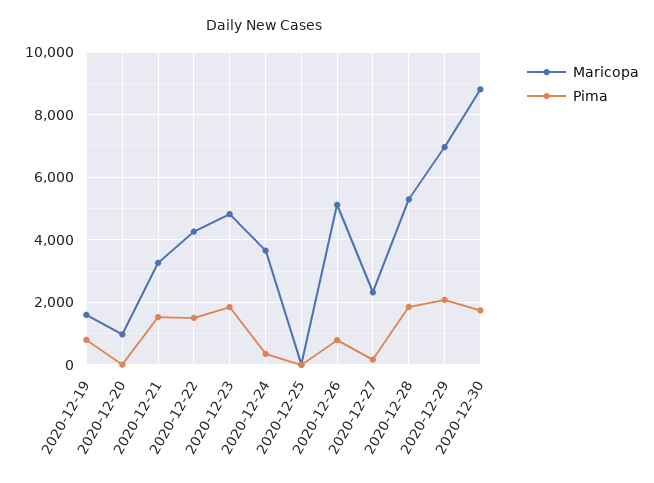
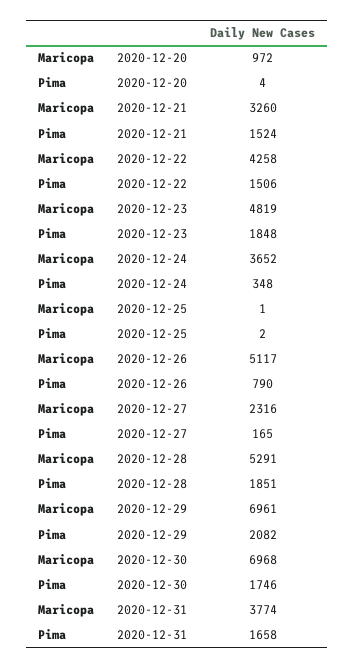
Maricopa, 2020-12-19: 1600 -> none
Pima, 2020-12-19: 800 -> none
Maricopa, 2020-12-30: 8800 -> 6968
Maricopa, 2020-12-31: none -> 3774
Pima, 2020-12-31: none -> 1658

